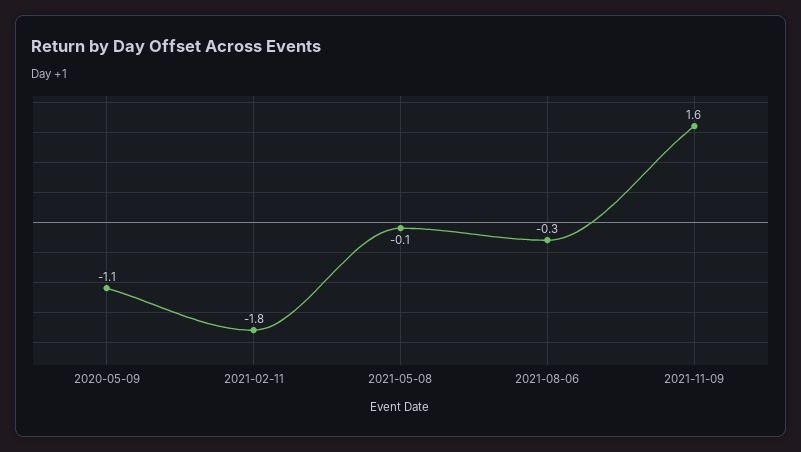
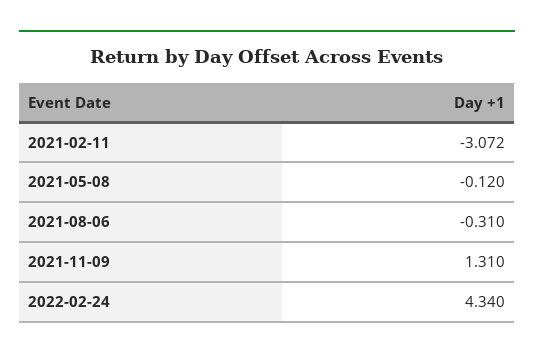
2020-05-09: -1.1 -> none
2021-02-11: -1.8 -> -3.072
2021-11-09: 1.6 -> 1.31
2022-02-24: none -> 4.34

